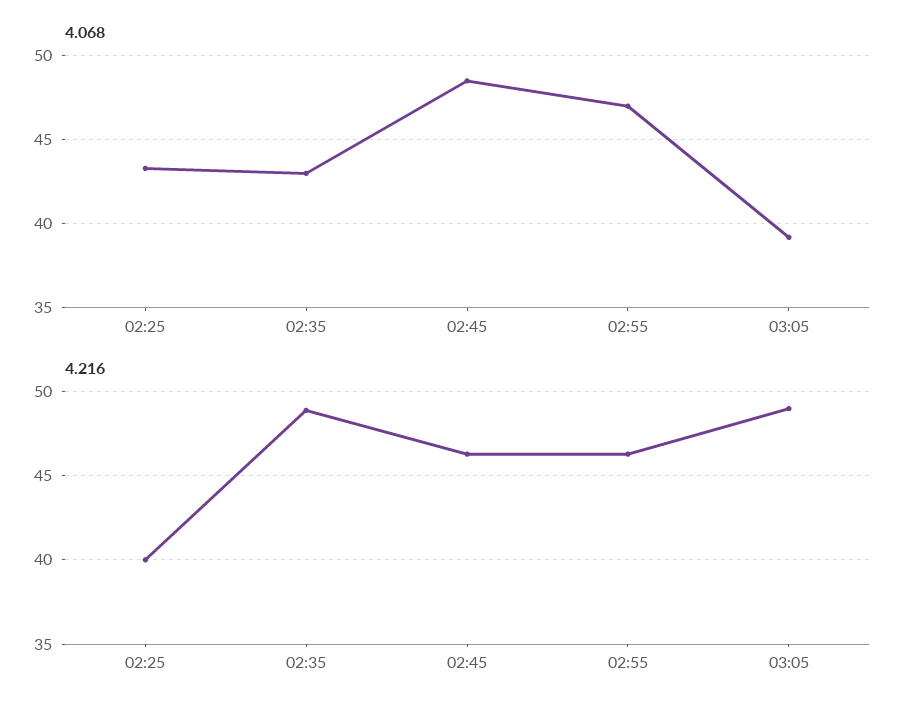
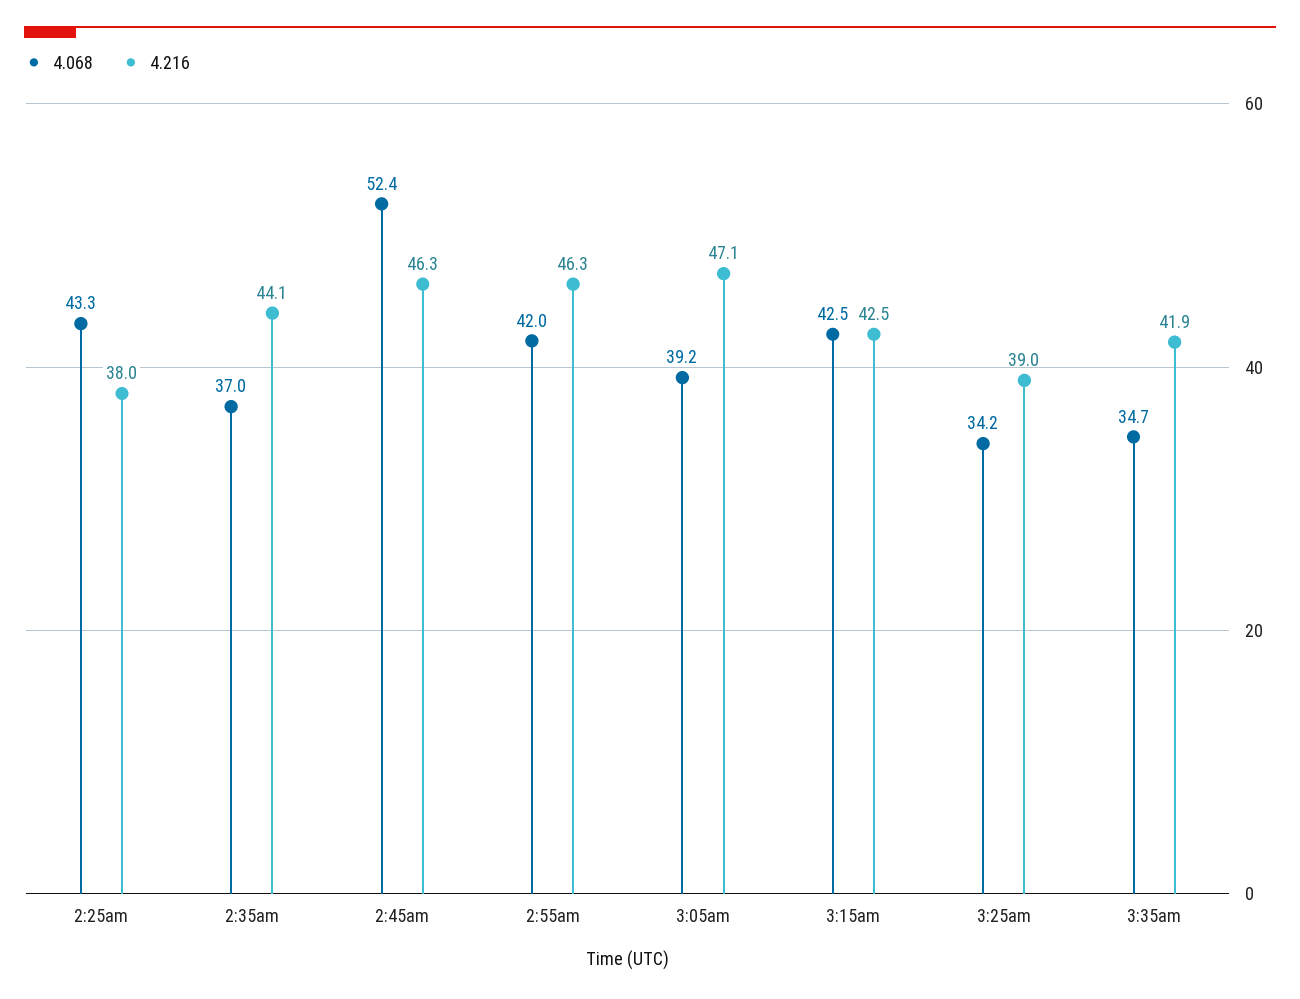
4.068, 02:35: 43 -> 37
4.068, 02:45: 48.5 -> 52.4
4.068, 02:55: 47 -> 42
4.216, 02:25: 40 -> 38
4.216, 02:35: 49 -> 44.1
4.216, 03:05: 49 -> 47.1
4.068, 3:15am: none -> 42.5
4.216, 3:15am: none -> 42.5
4.068, 3:25am: none -> 34.2
4.216, 3:25am: none -> 39
4.068, 3:35am: none -> 34.7
4.216, 3:35am: none -> 41.9

